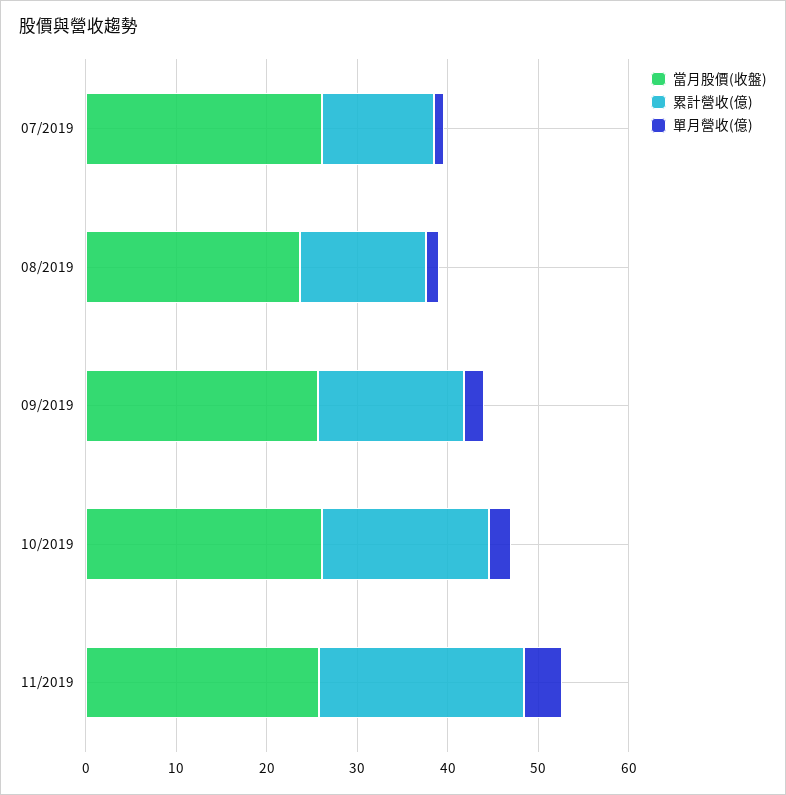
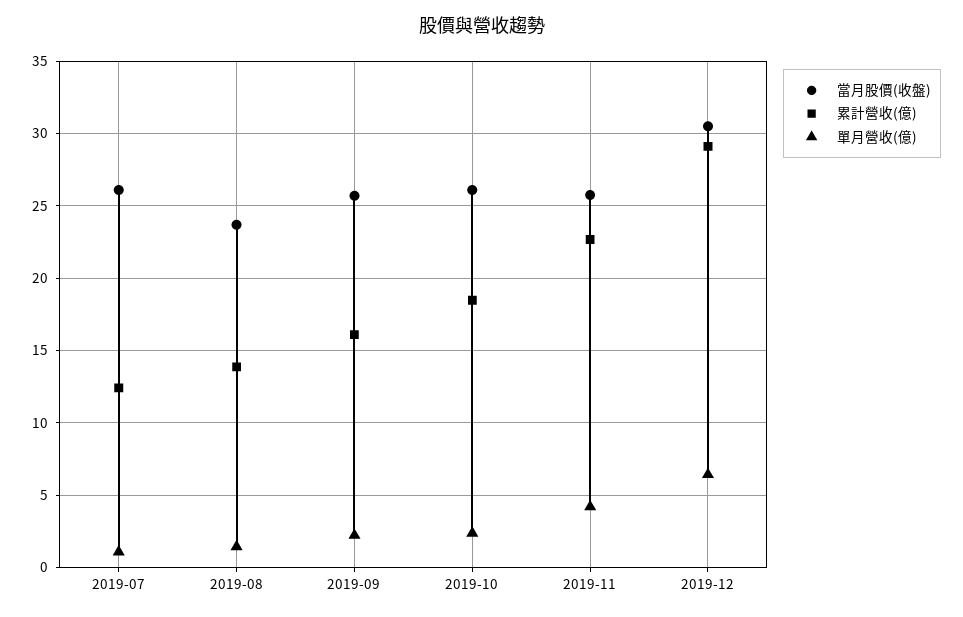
當月股價(收盤), 2019-12: none -> 30.5
累計營收(億), 2019-12: none -> 29
單月營收(億), 2019-12: none -> 6.5

